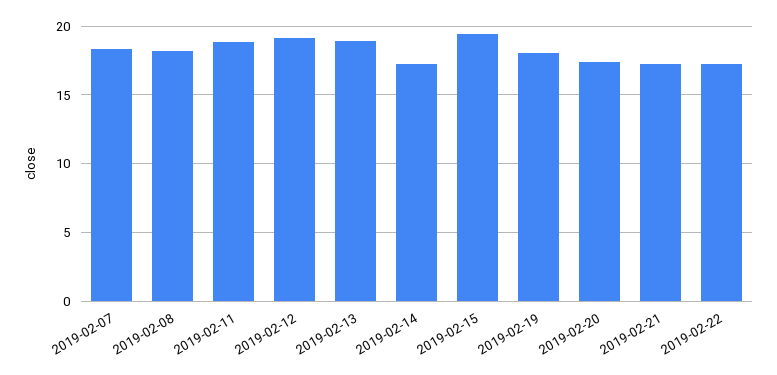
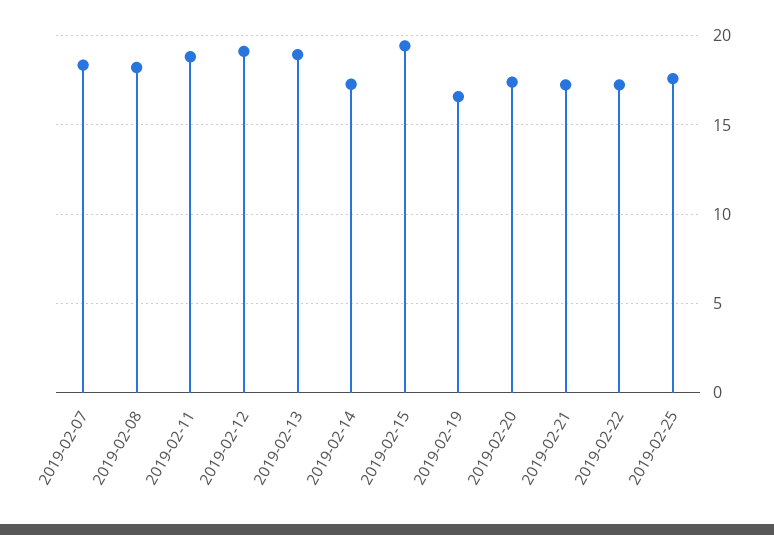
2019-02-19: 18 -> 16.5
2019-02-25: none -> 17.5

